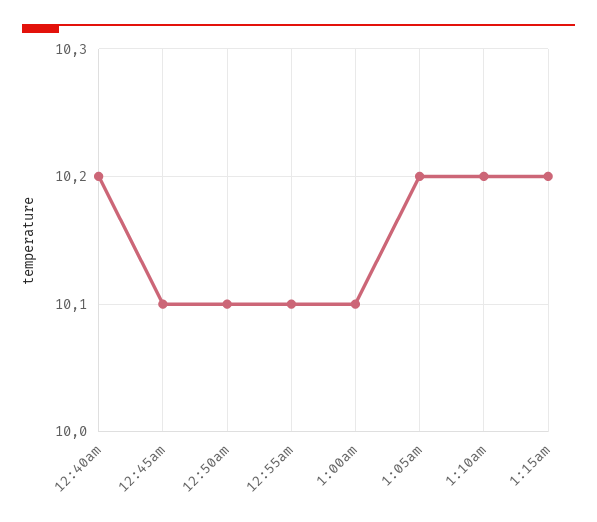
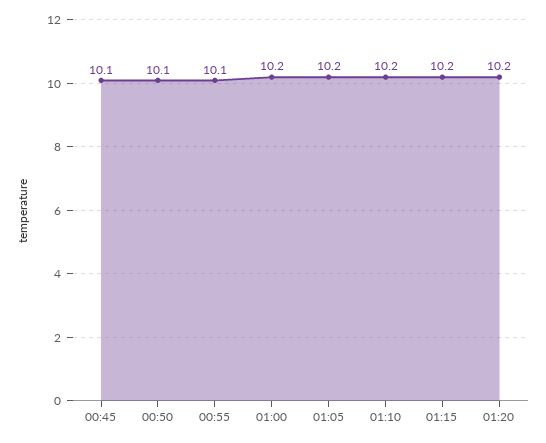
12:40am: 10.2 -> none
1:00am: 10.1 -> 10.2
01:20: none -> 10.2

